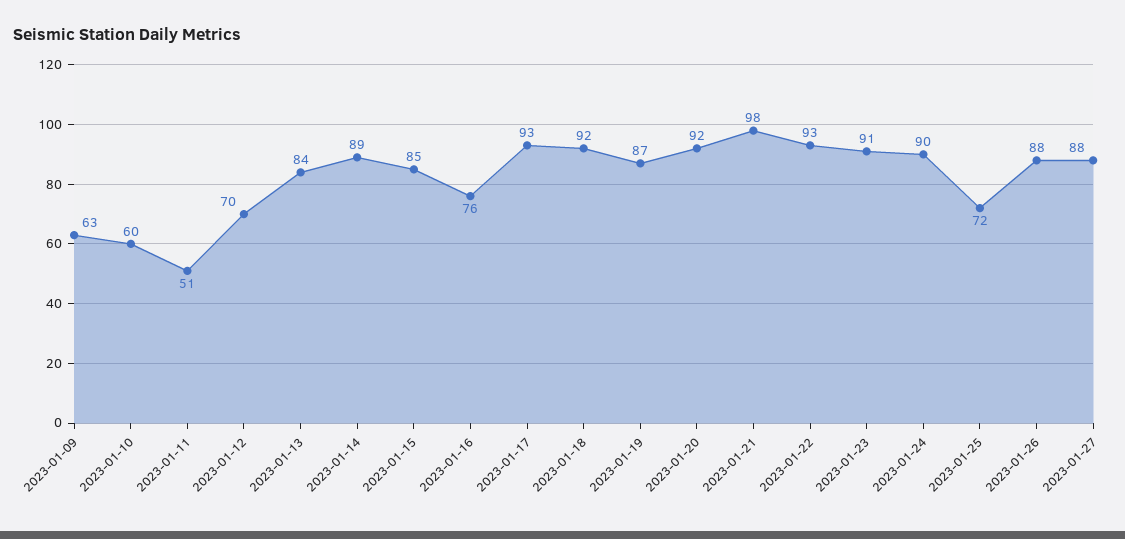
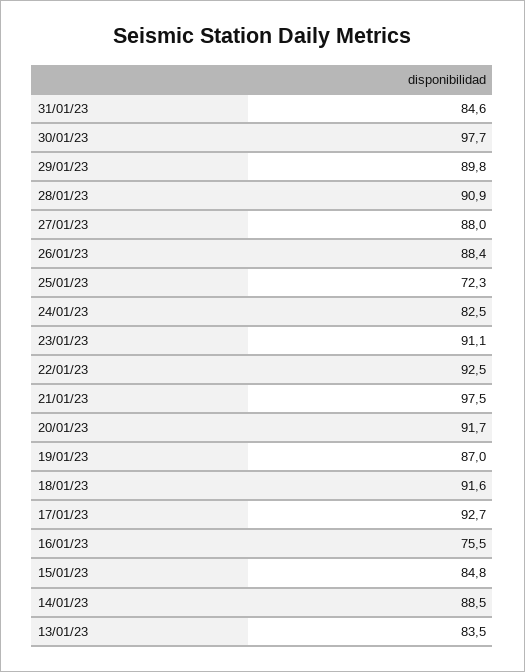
2023-01-09: 63 -> none
2023-01-10: 60 -> none
2023-01-11: 51 -> none
2023-01-12: 70 -> none
2023-01-24: 90 -> 82.5
31/01/23: none -> 84.6
30/01/23: none -> 97.7
29/01/23: none -> 89.8
28/01/23: none -> 90.9

